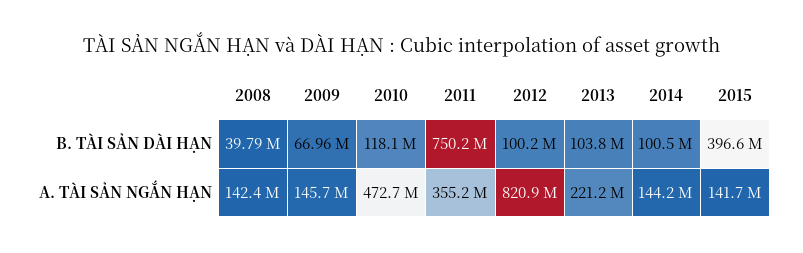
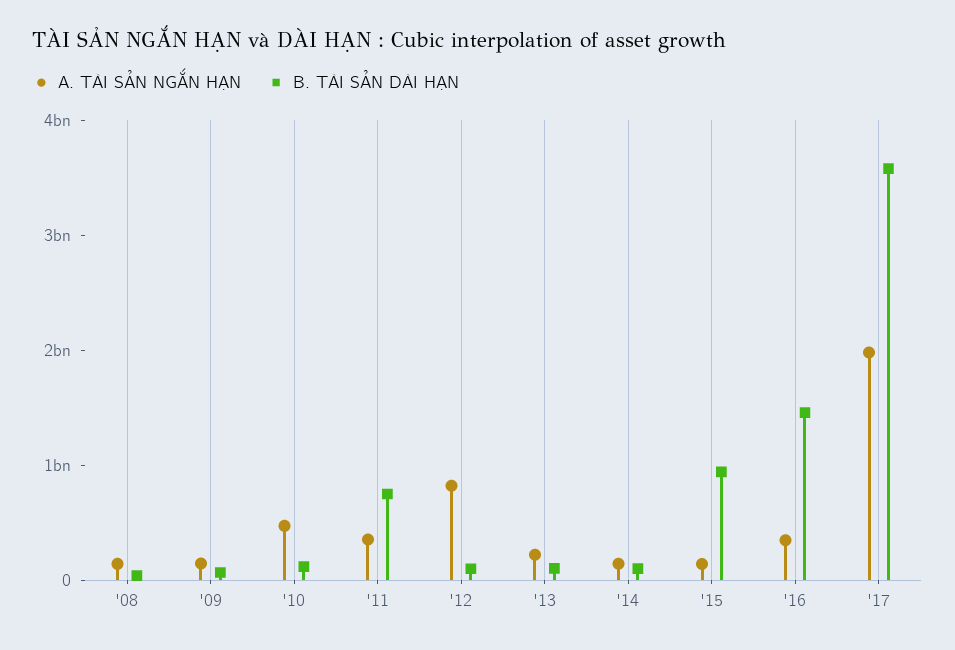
B. TÀI SẢN DÀI HẠN, 2015: 396600000 -> 1000000000
A. TÀI SẢN NGẮN HẠN, '16: none -> 400000000
B. TÀI SẢN DÀI HẠN, '16: none -> 1400000000
A. TÀI SẢN NGẮN HẠN, '17: none -> 2000000000
B. TÀI SẢN DÀI HẠN, '17: none -> 3600000000

